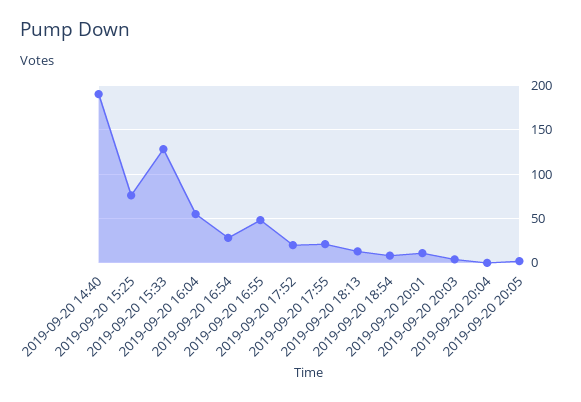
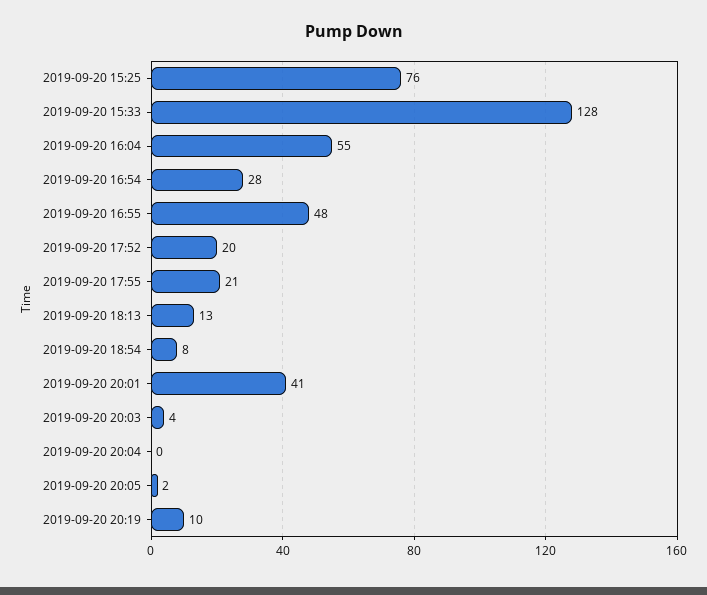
2019-09-20 14:40: 190 -> none
2019-09-20 20:01: 10 -> 41
2019-09-20 20:19: none -> 10

